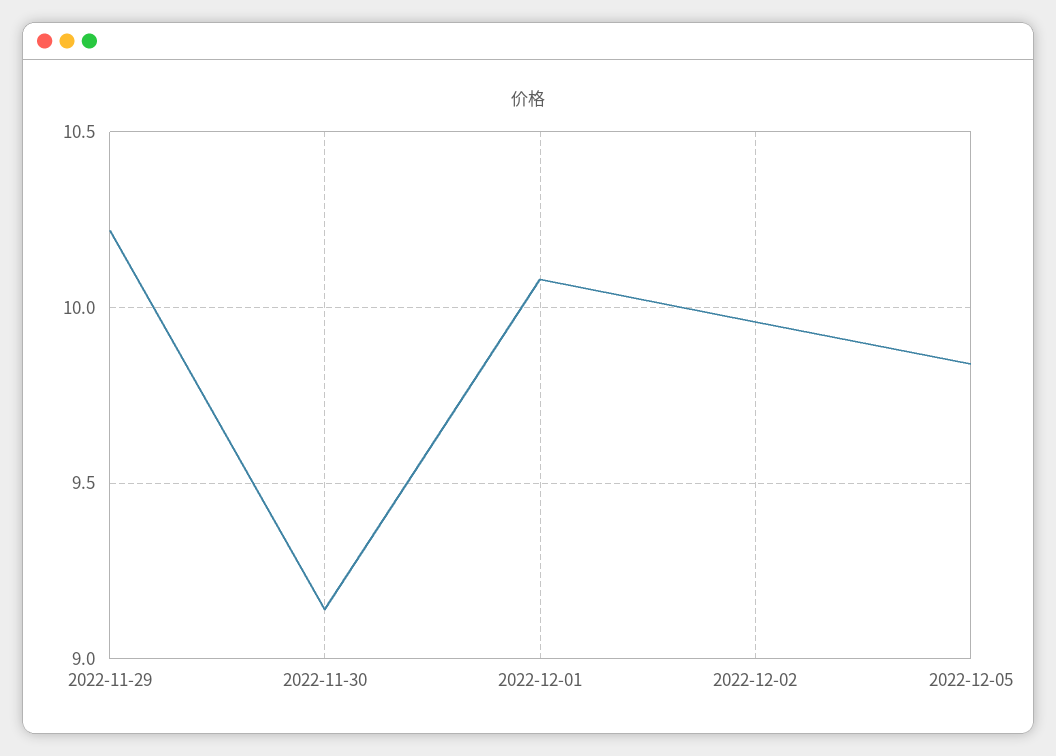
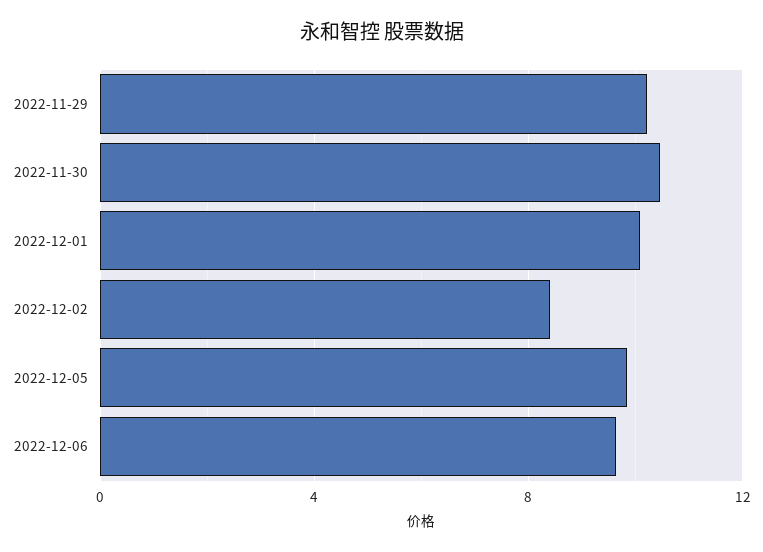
2022-11-30: 9.15 -> 10.5
2022-12-02: 9.95 -> 8.5
2022-12-06: none -> 9.5

